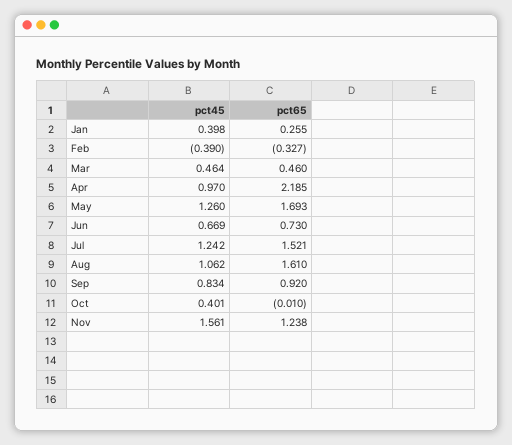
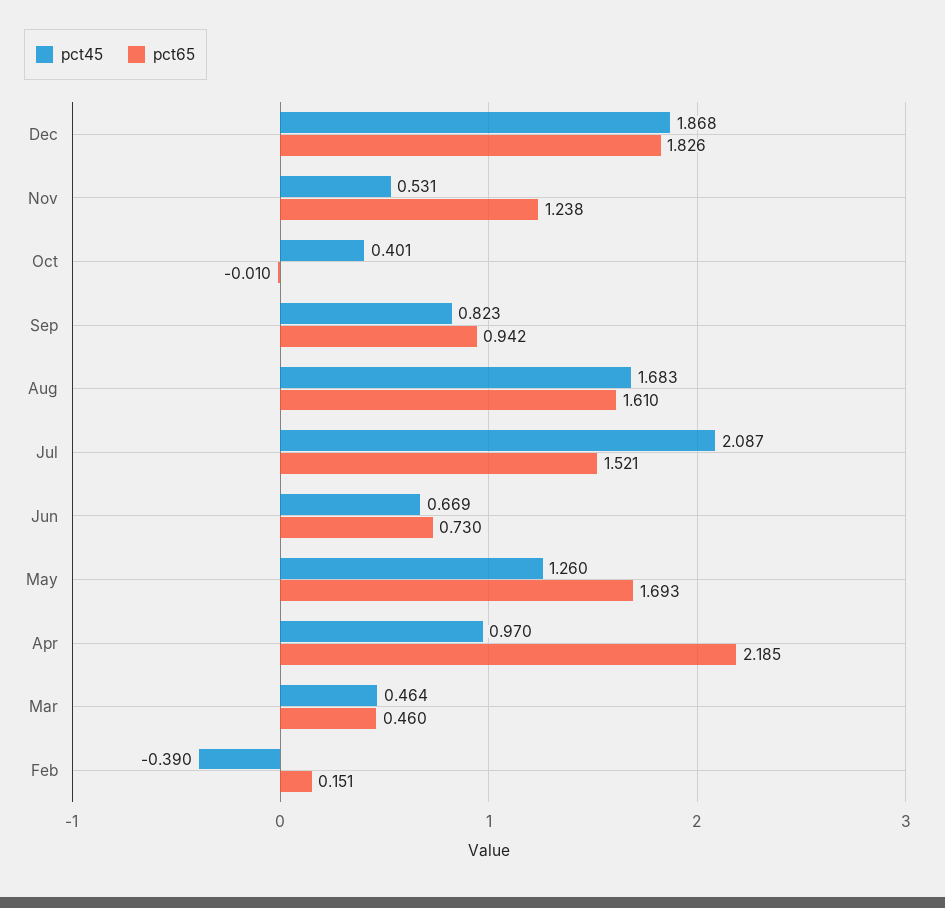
pct45, Jan: 0.398 -> none
pct65, Jan: 0.255 -> none
pct65, Feb: -0.327 -> 0.151
pct45, Jul: 1.242 -> 2.087
pct45, Aug: 1.062 -> 1.683
pct45, Sep: 0.834 -> 0.823
pct65, Sep: 0.92 -> 0.942
pct45, Nov: 1.561 -> 0.531
pct45, Dec: none -> 1.868
pct65, Dec: none -> 1.826

